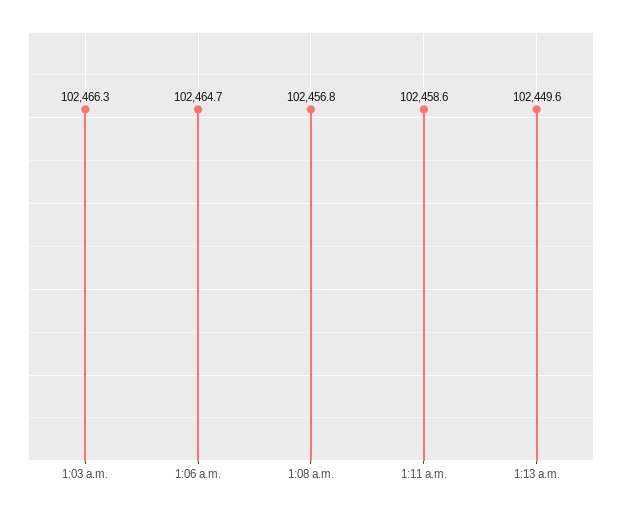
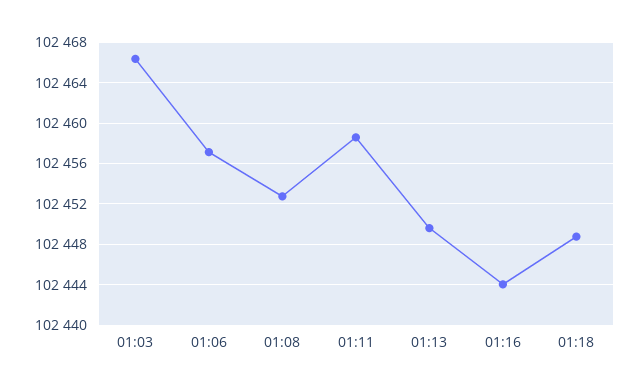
1:06 a.m.: 102464.7 -> 102457
1:08 a.m.: 102456.8 -> 102453
01:16: none -> 102444
01:18: none -> 102449

